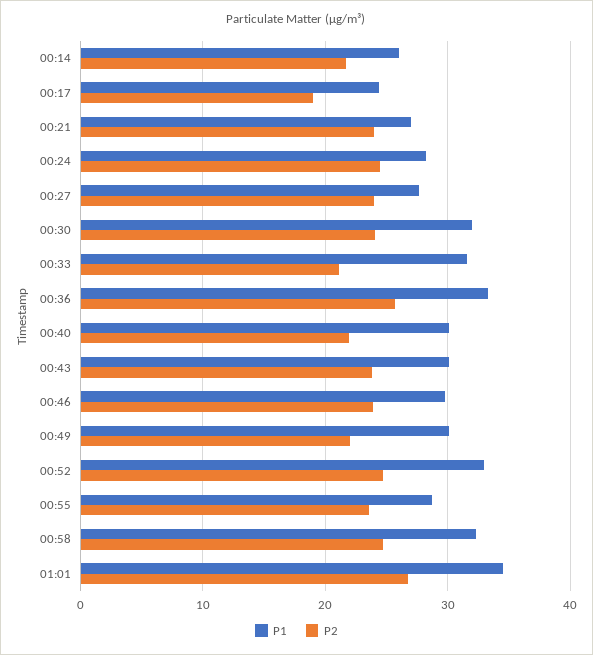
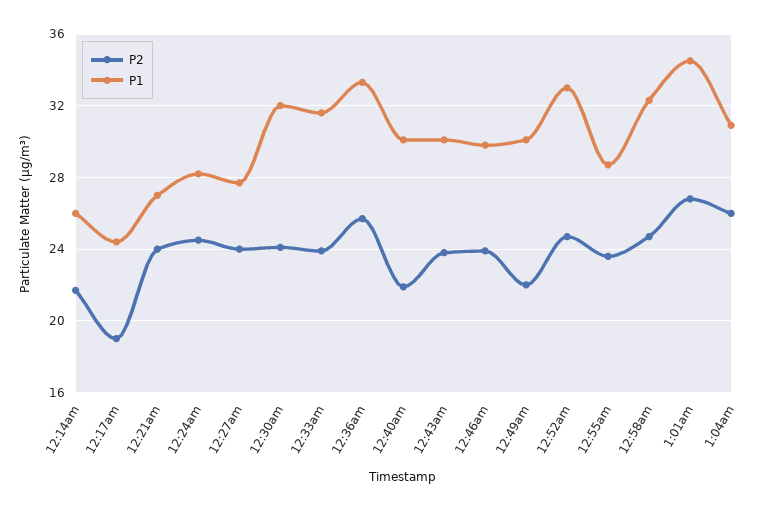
P2, 00:33: 21 -> 24
P2, 1:04am: none -> 26
P1, 1:04am: none -> 31

